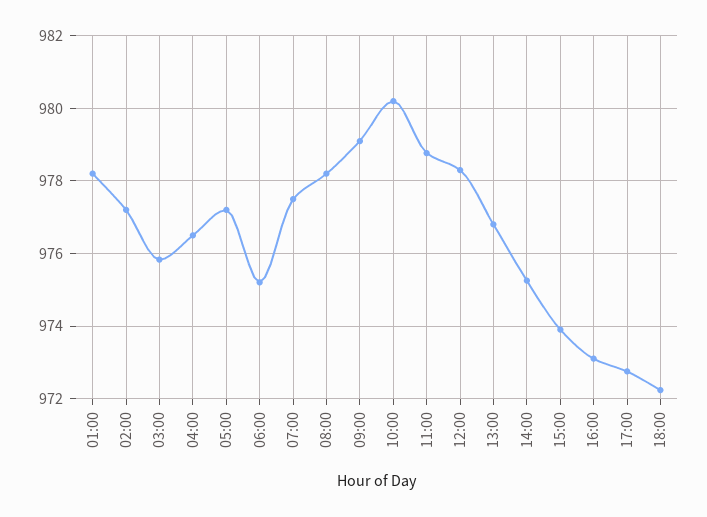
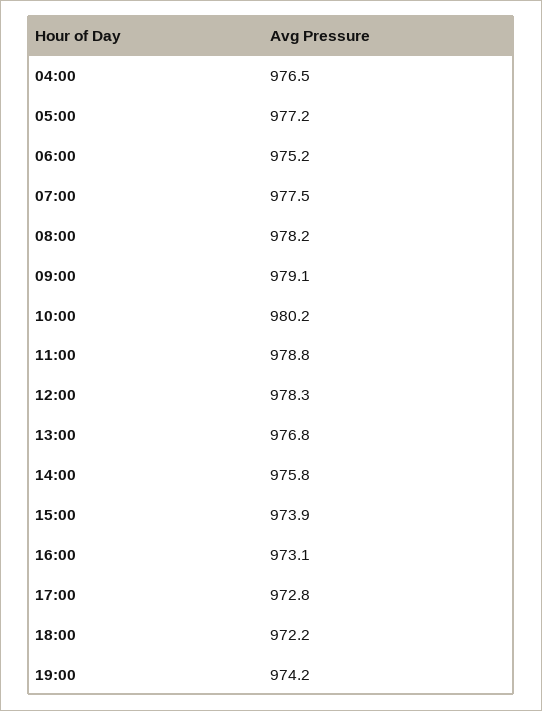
01:00: 978.2 -> none
02:00: 977.2 -> none
03:00: 975.8 -> none
14:00: 975.2 -> 975.8
19:00: none -> 974.2

